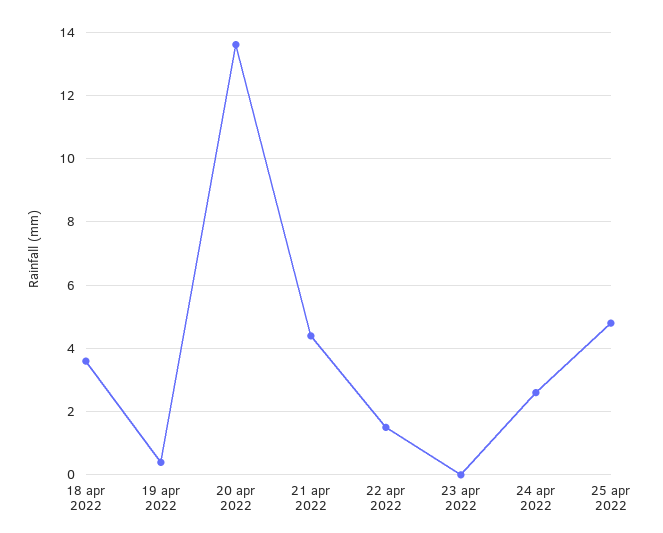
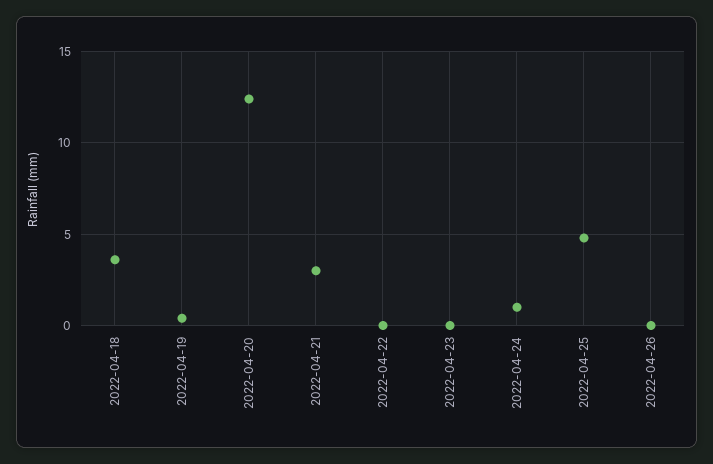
20 apr 2022: 13.5 -> 12.5
21 apr 2022: 4.5 -> 3
22 apr 2022: 1.5 -> 0
24 apr 2022: 2.5 -> 1
2022-04-26: none -> 0

